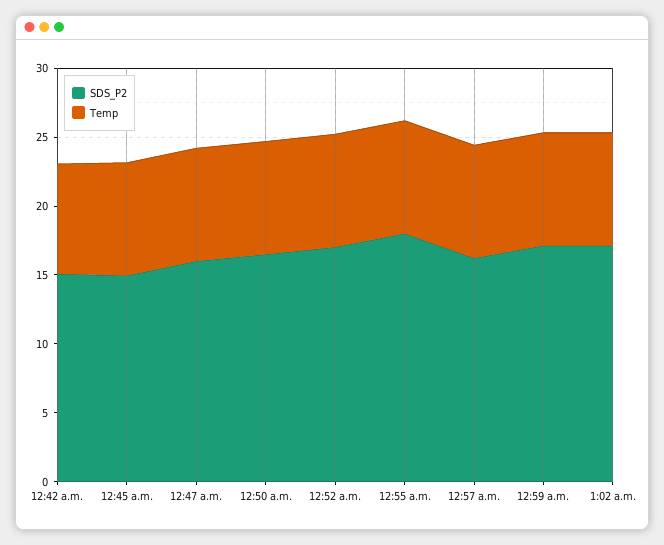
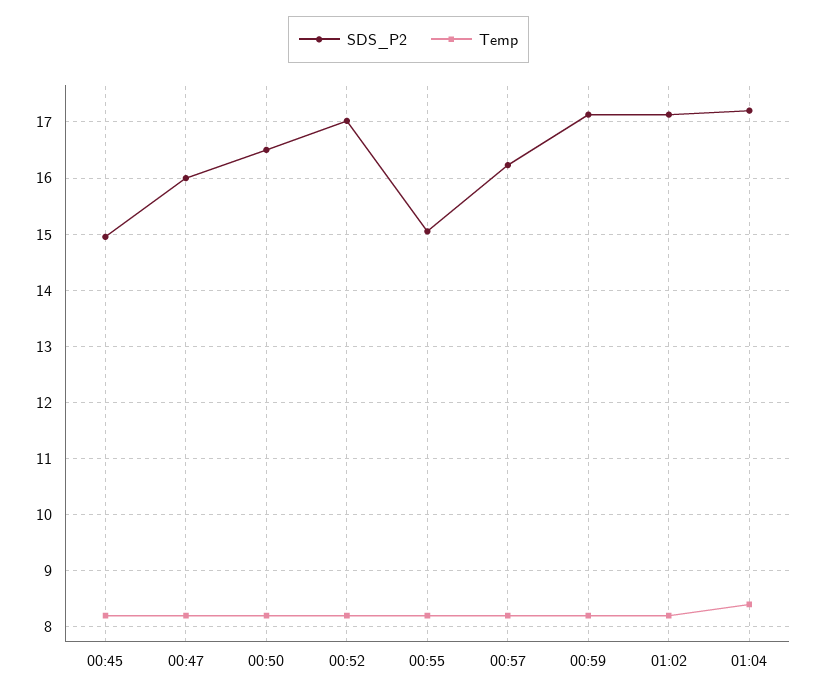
SDS_P2, 12:42 a.m.: 15 -> none
Temp, 12:42 a.m.: 8 -> none
SDS_P2, 12:55 a.m.: 18 -> 15
SDS_P2, 01:04: none -> 17.2
Temp, 01:04: none -> 8.4

